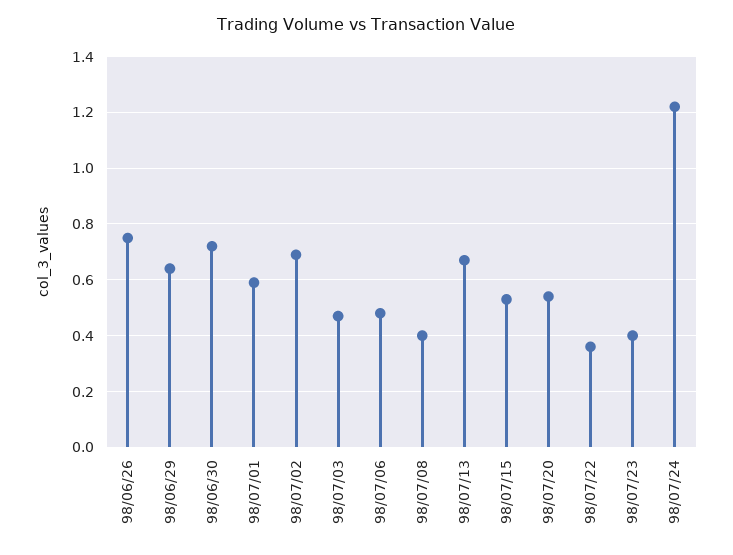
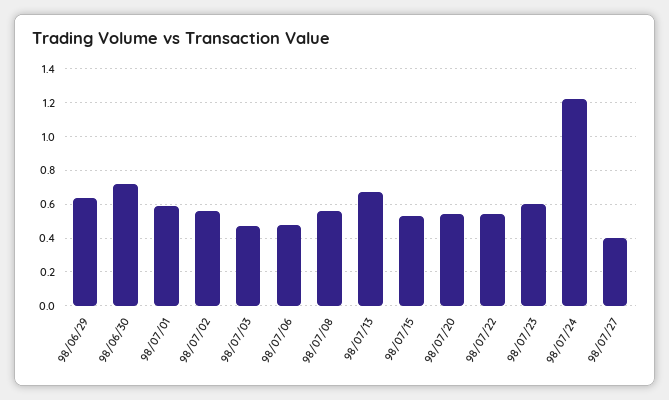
98/06/26: 0.75 -> none
98/07/02: 0.7 -> 0.55
98/07/08: 0.4 -> 0.55
98/07/22: 0.35 -> 0.55
98/07/23: 0.4 -> 0.6
98/07/27: none -> 0.4

